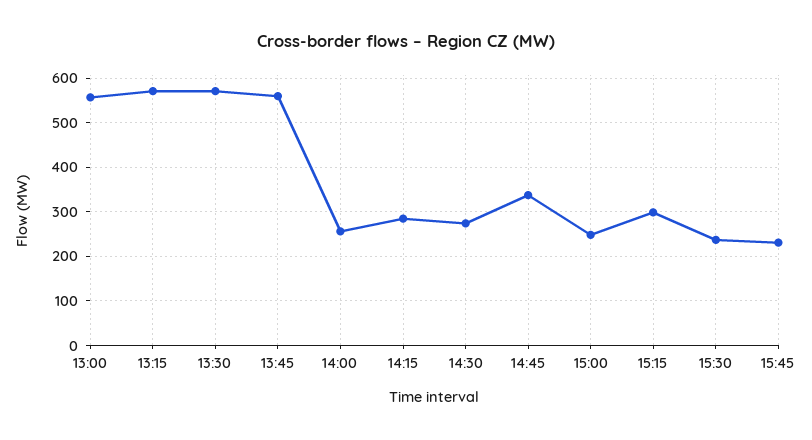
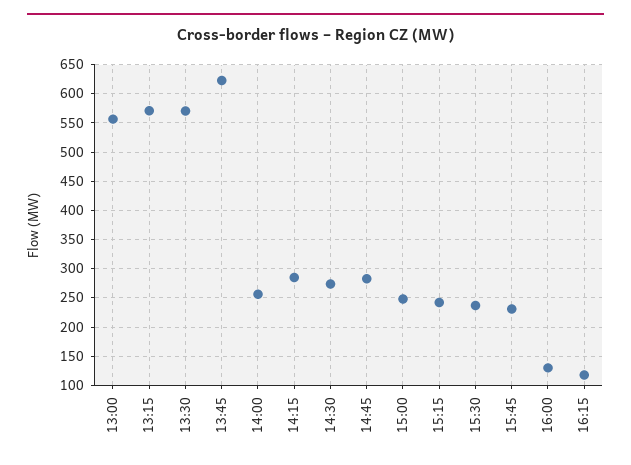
13:45: 560 -> 625
14:45: 340 -> 275
15:15: 300 -> 250
16:00: none -> 125
16:15: none -> 125

